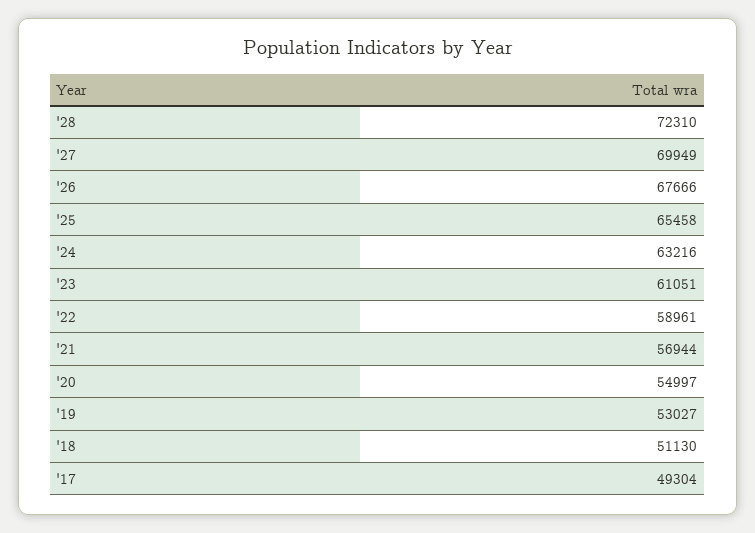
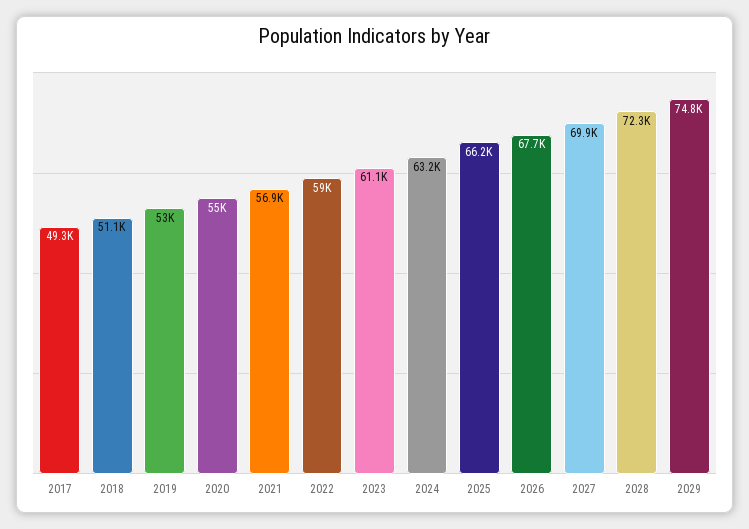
'25: 65458 -> 66200
2029: none -> 74800

